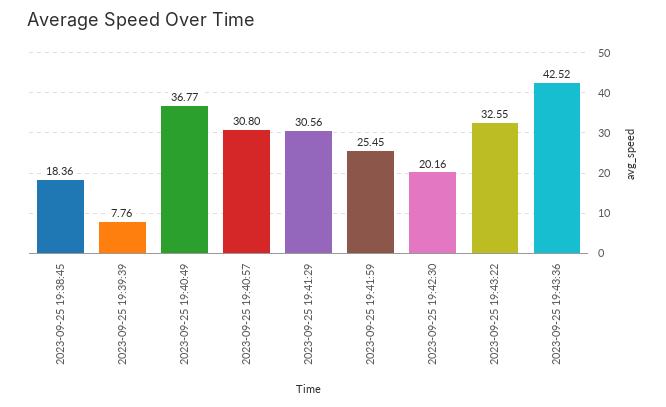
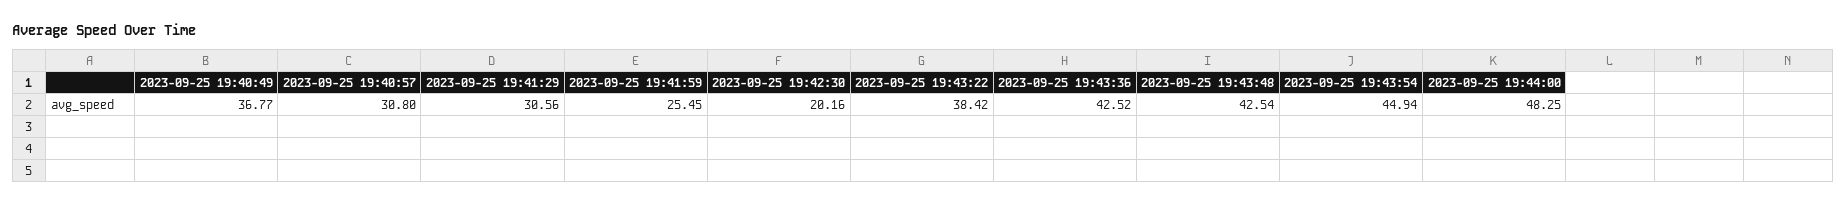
2023-09-25 19:38:45: 18.36 -> none
2023-09-25 19:39:39: 7.76 -> none
2023-09-25 19:43:22: 32.55 -> 38.42
2023-09-25 19:43:48: none -> 42.54
2023-09-25 19:43:54: none -> 44.94
2023-09-25 19:44:00: none -> 48.25

